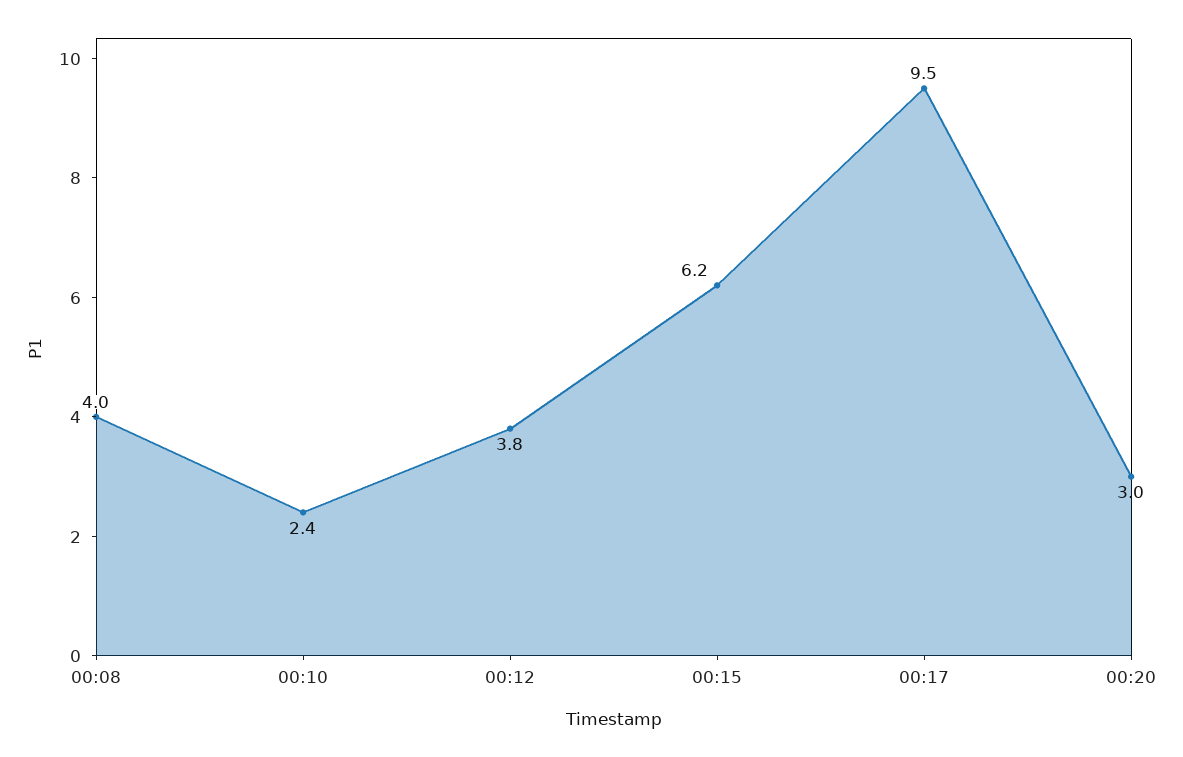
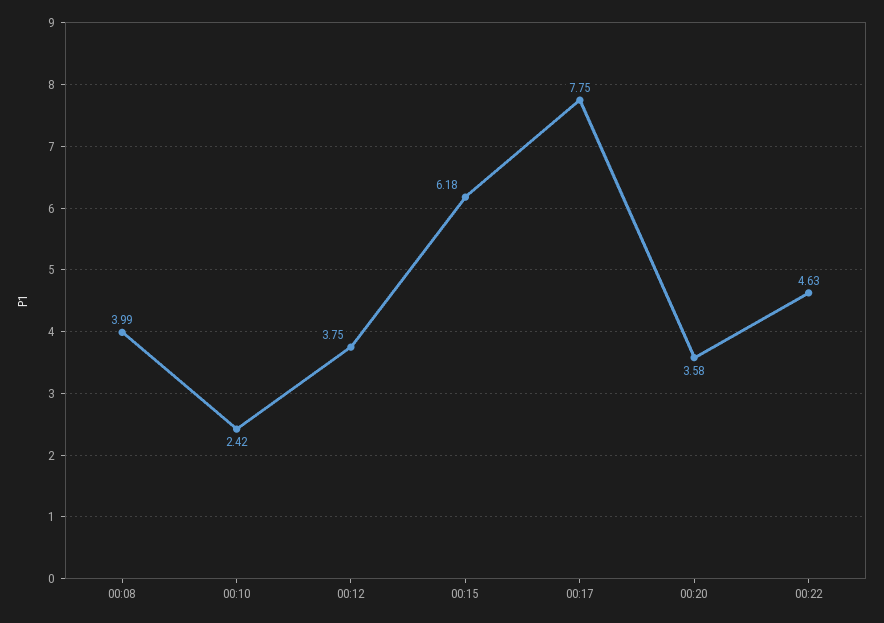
00:17: 9.5 -> 7.75
00:20: 3 -> 3.58
00:22: none -> 4.63

